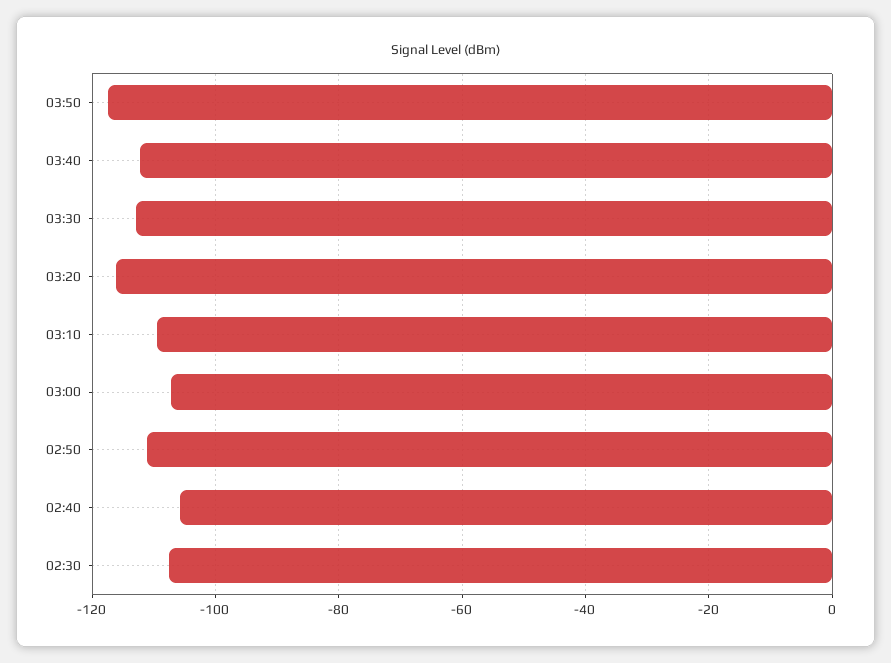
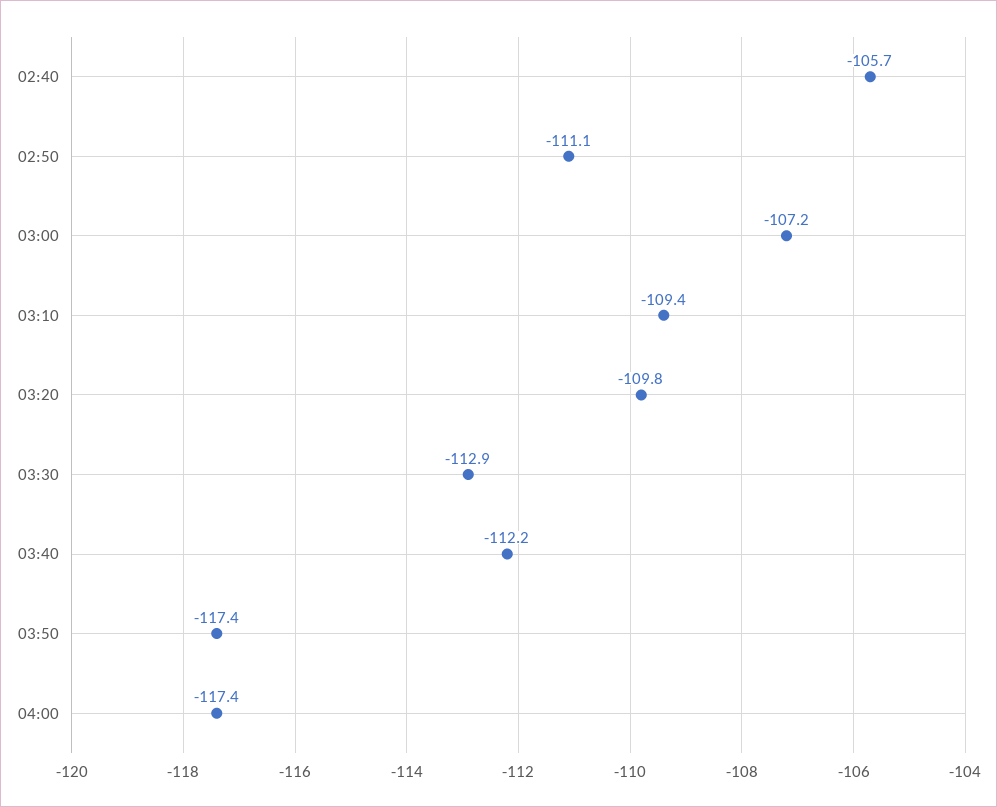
03:20: -116 -> -109.8
02:30: -108 -> none
04:00: none -> -117.4

